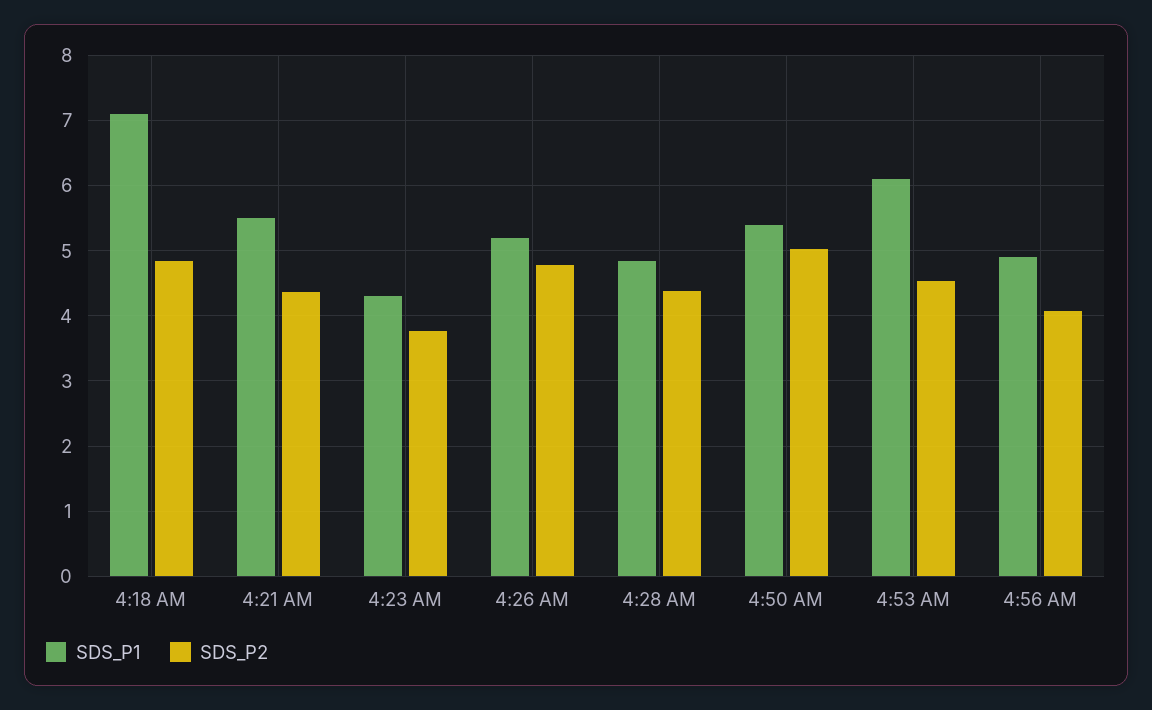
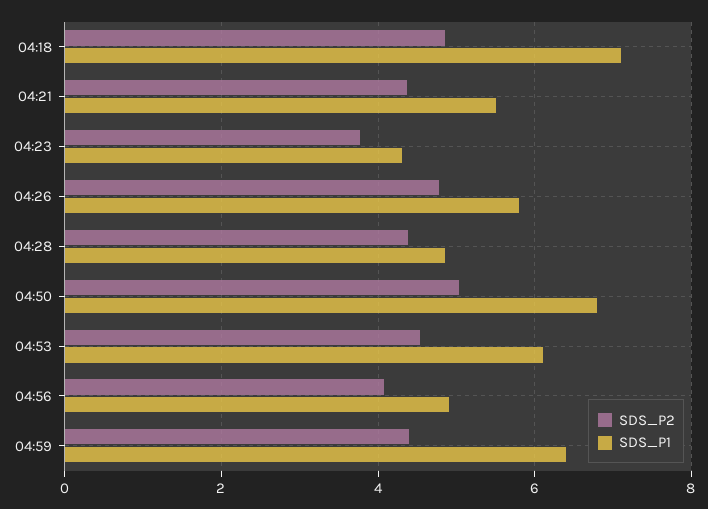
SDS_P1, 4:26 AM: 5.2 -> 5.8
SDS_P1, 4:50 AM: 5.4 -> 6.8
SDS_P2, 04:59: none -> 4.4
SDS_P1, 04:59: none -> 6.4

